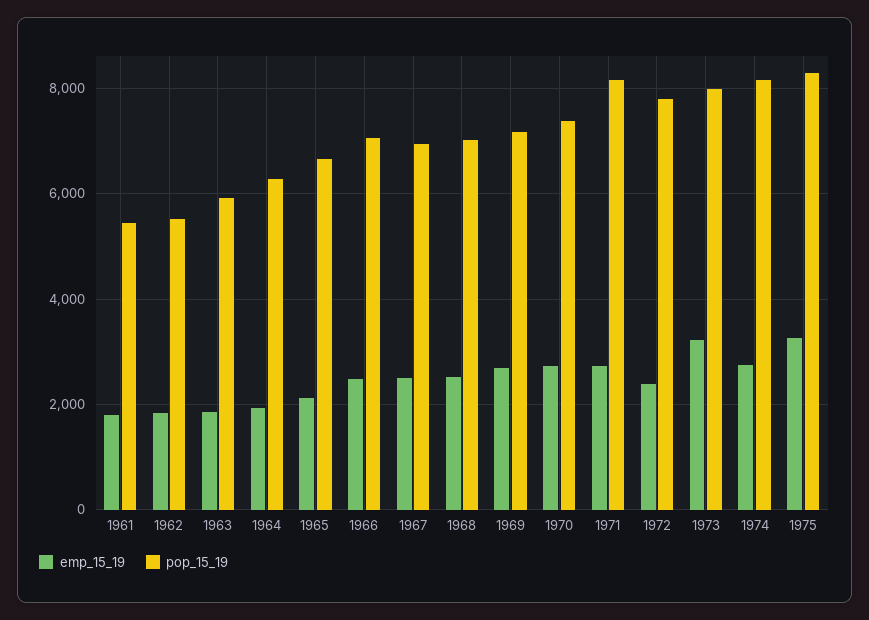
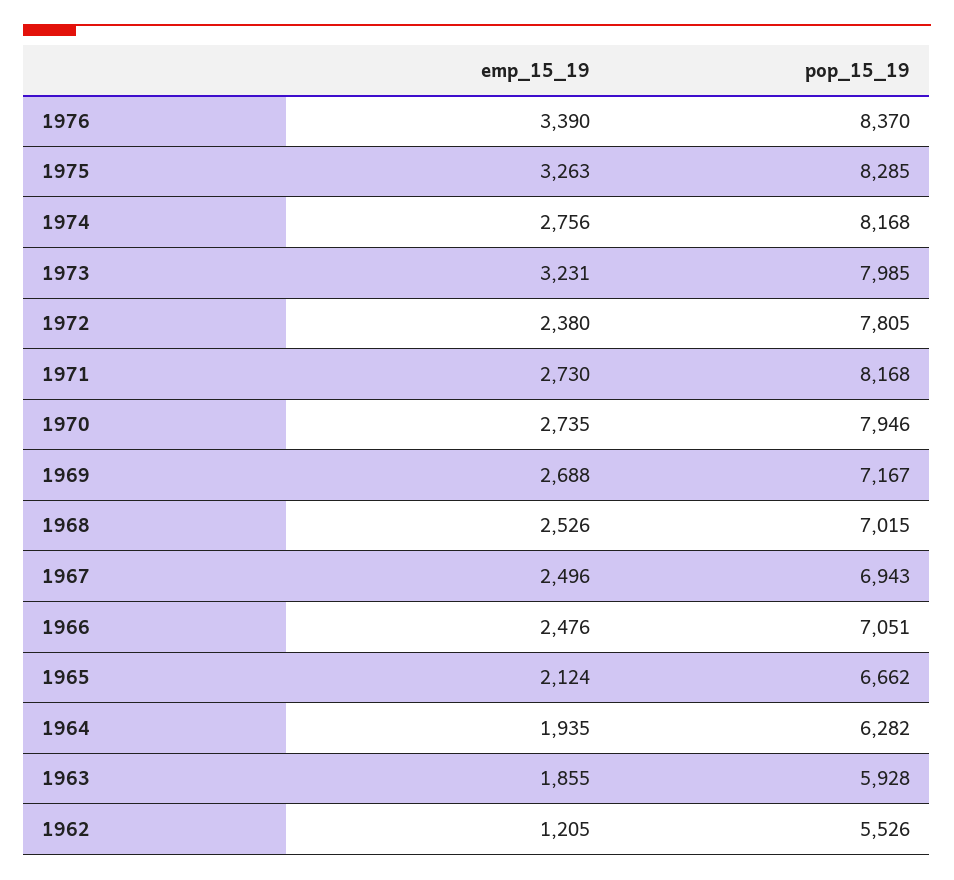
emp_15_19, 1961: 1800 -> none
pop_15_19, 1961: 5400 -> none
emp_15_19, 1962: 1800 -> 1205
pop_15_19, 1970: 7400 -> 7946
emp_15_19, 1976: none -> 3390
pop_15_19, 1976: none -> 8370

